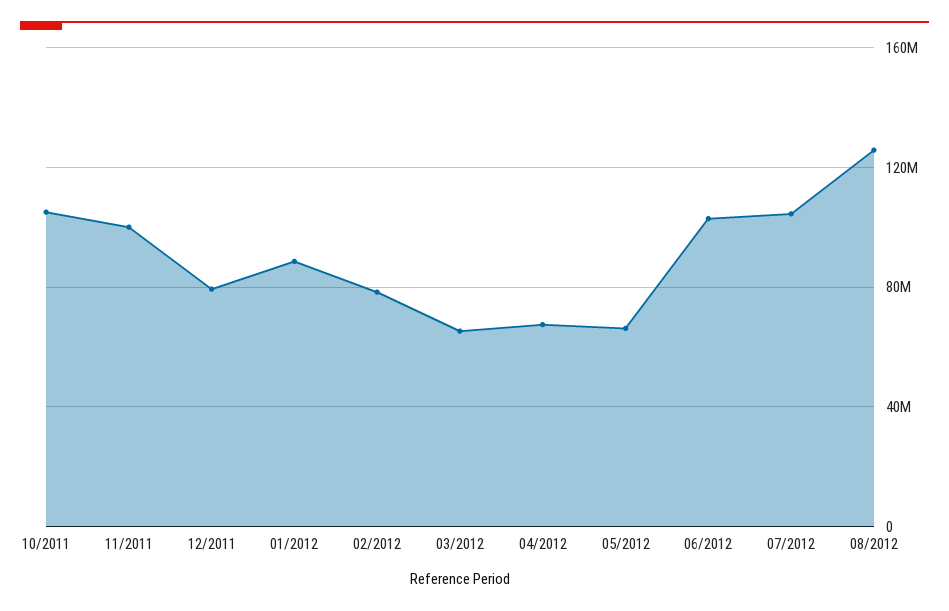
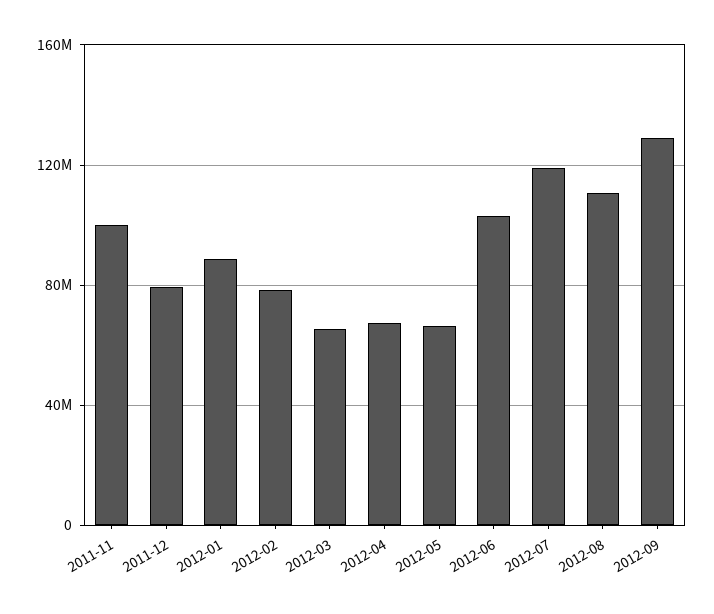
10/2011: 105000000 -> none
07/2012: 105000000 -> 120000000
08/2012: 125000000 -> 110000000
2012-09: none -> 130000000

